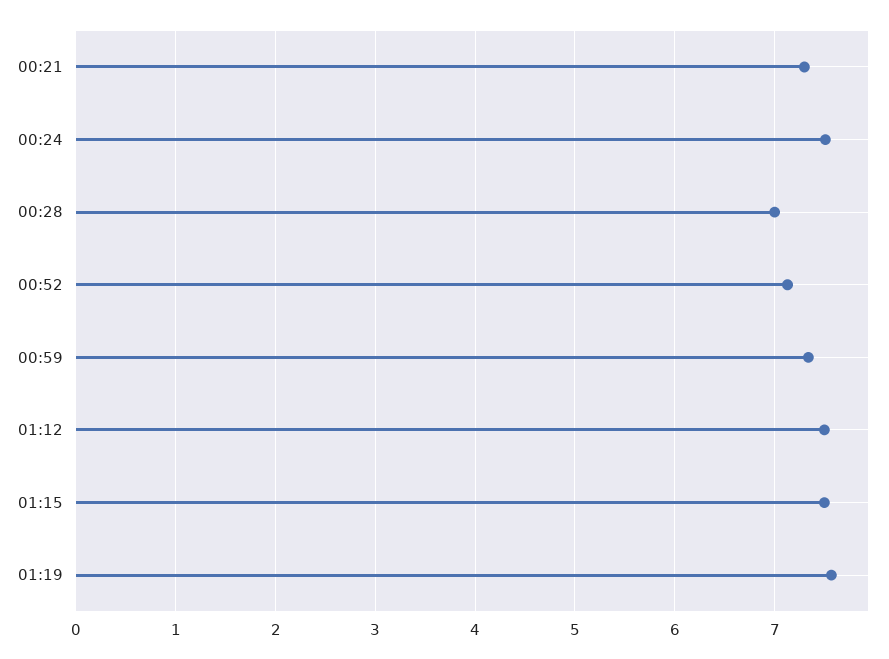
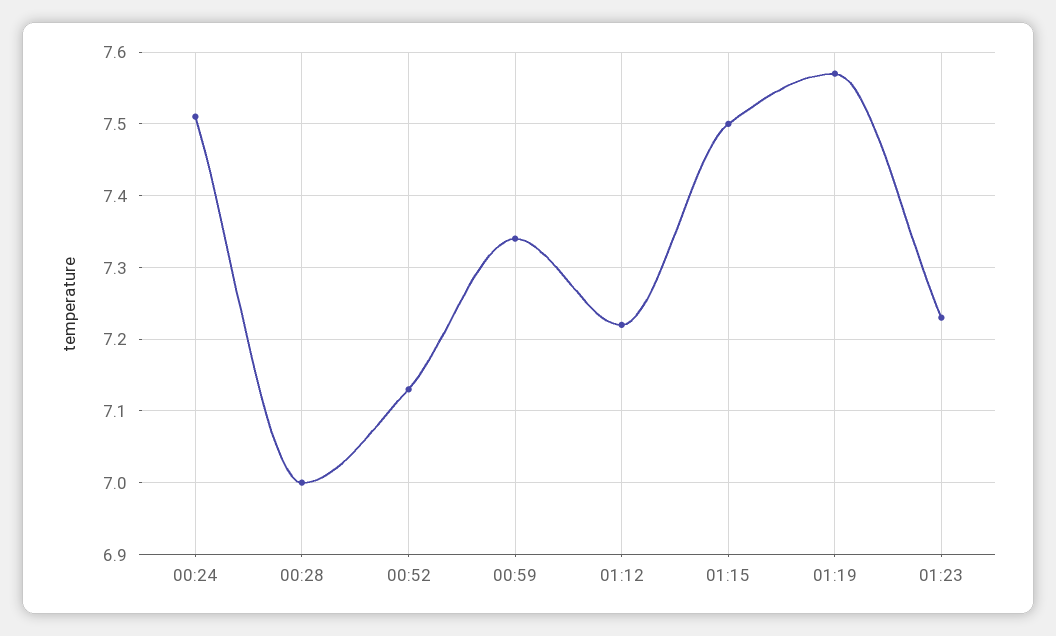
00:21: 7.3 -> none
01:12: 7.5 -> 7.22
01:23: none -> 7.23

